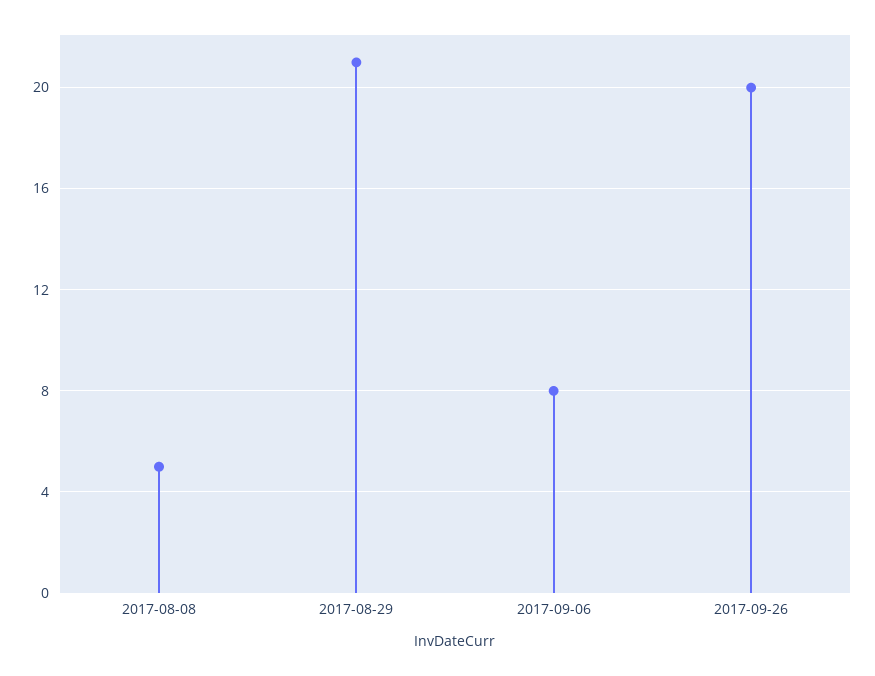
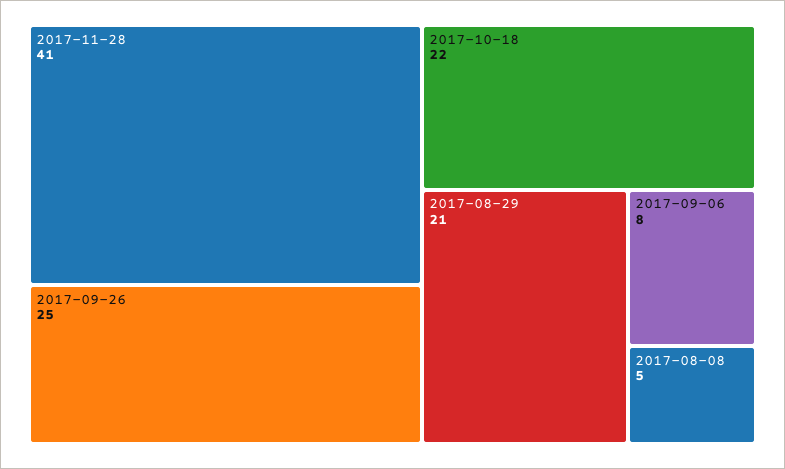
2017-09-26: 20 -> 25
2017-11-28: none -> 41
2017-10-18: none -> 22

